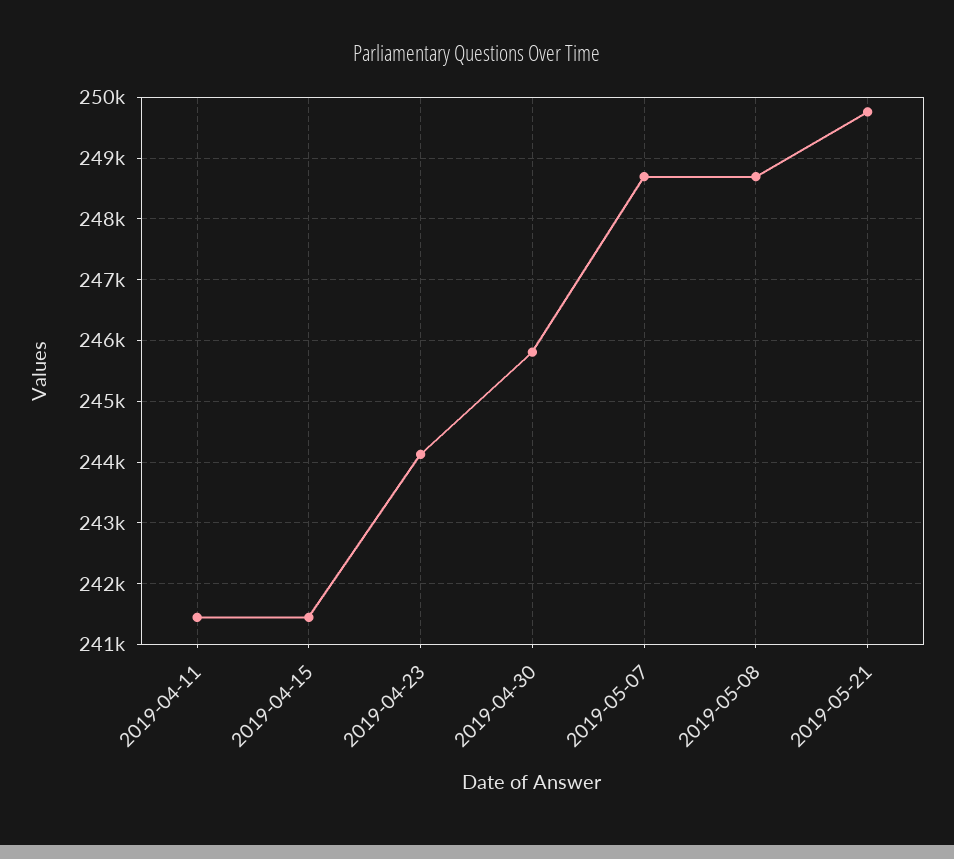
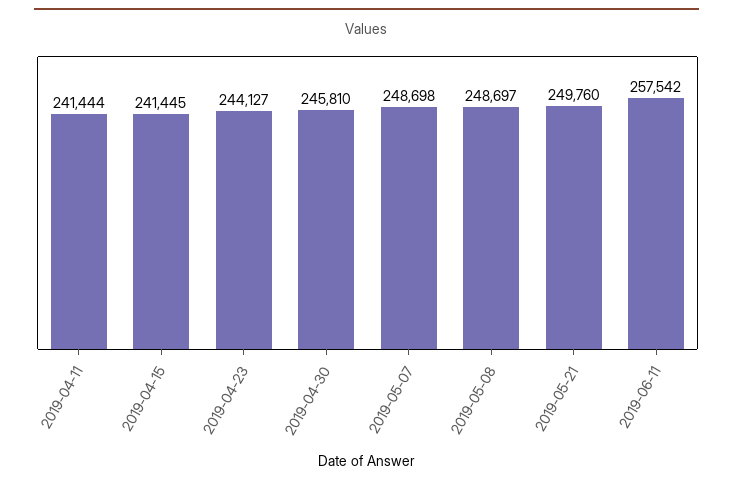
2019-06-11: none -> 257542

